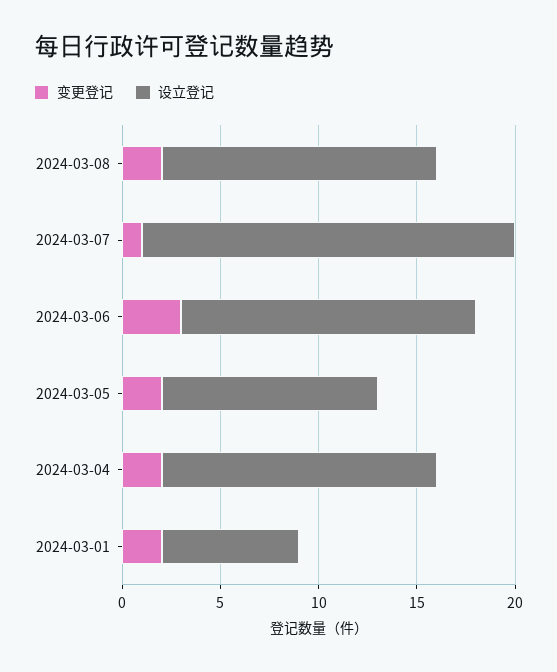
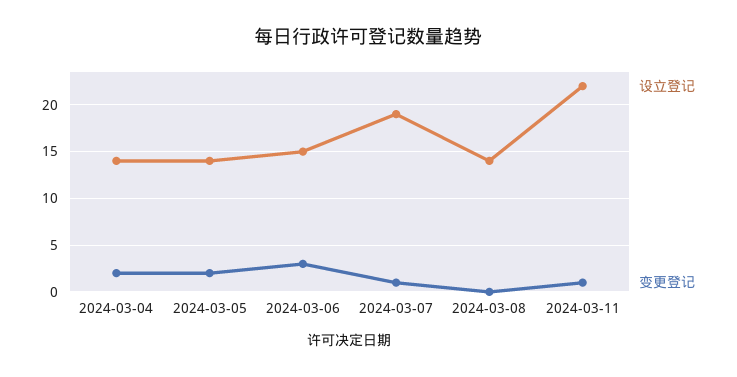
变更登记, 2024-03-08: 2 -> 0
设立登记, 2024-03-05: 11 -> 14
变更登记, 2024-03-01: 2 -> none
设立登记, 2024-03-01: 7 -> none
设立登记, 2024-03-11: none -> 22
变更登记, 2024-03-11: none -> 1

